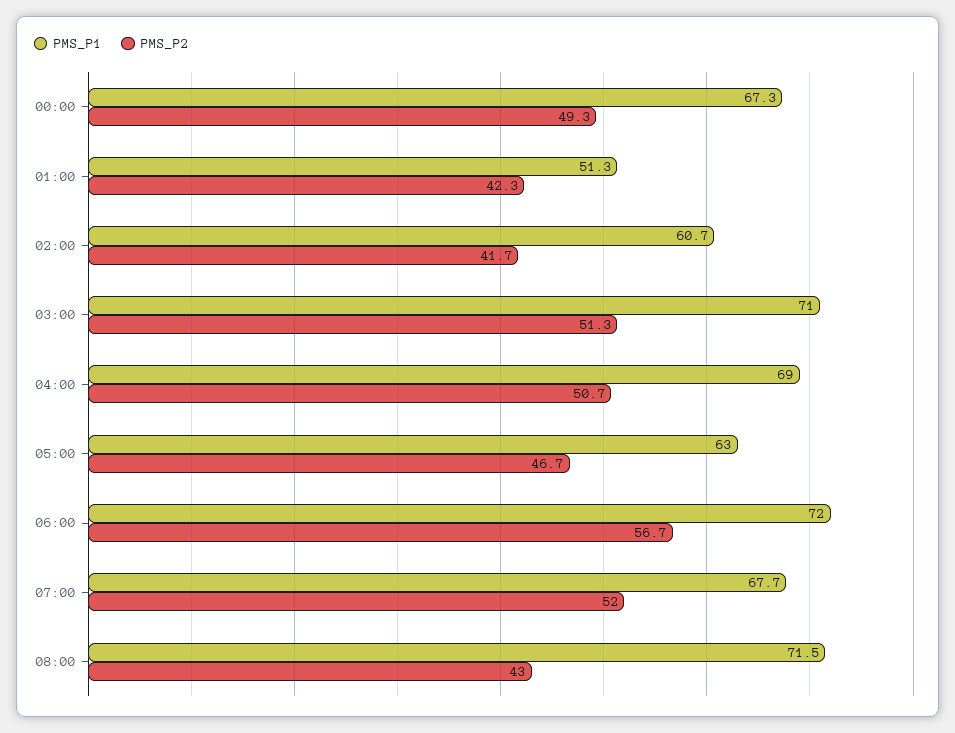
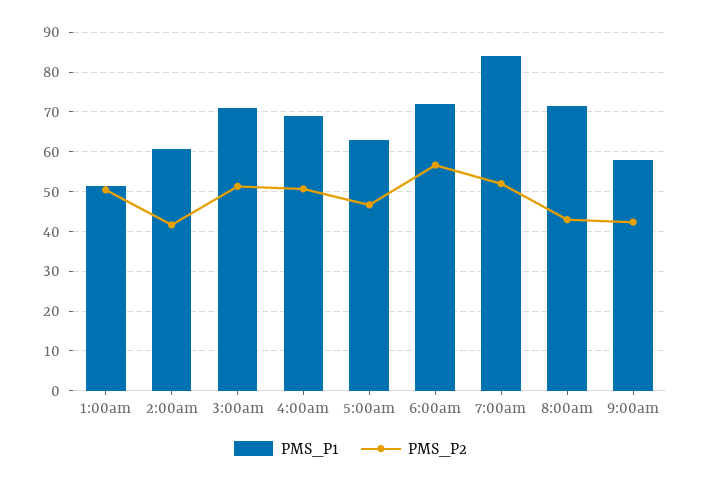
PMS_P1, 00:00: 67.3 -> none
PMS_P2, 00:00: 49.3 -> none
PMS_P2, 01:00: 42.3 -> 50
PMS_P1, 07:00: 67.7 -> 84
PMS_P1, 9:00am: none -> 58
PMS_P2, 9:00am: none -> 42

